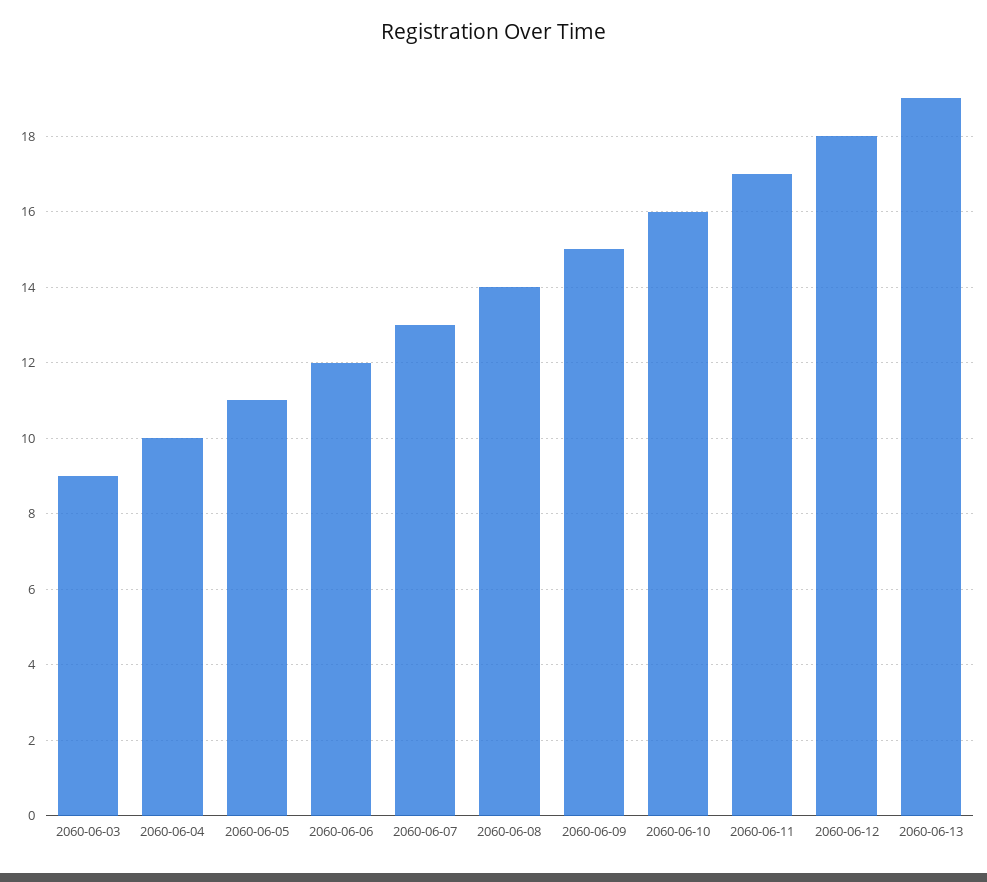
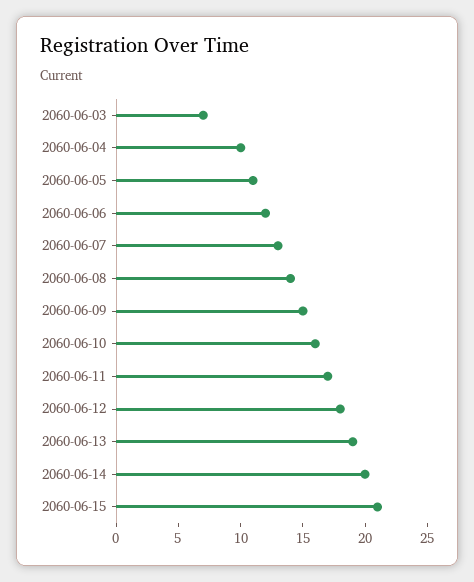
2060-06-03: 9 -> 7
2060-06-14: none -> 20
2060-06-15: none -> 21

